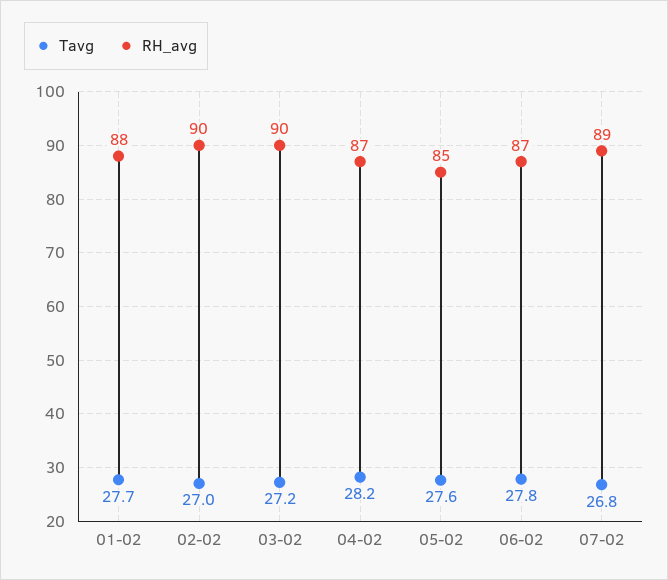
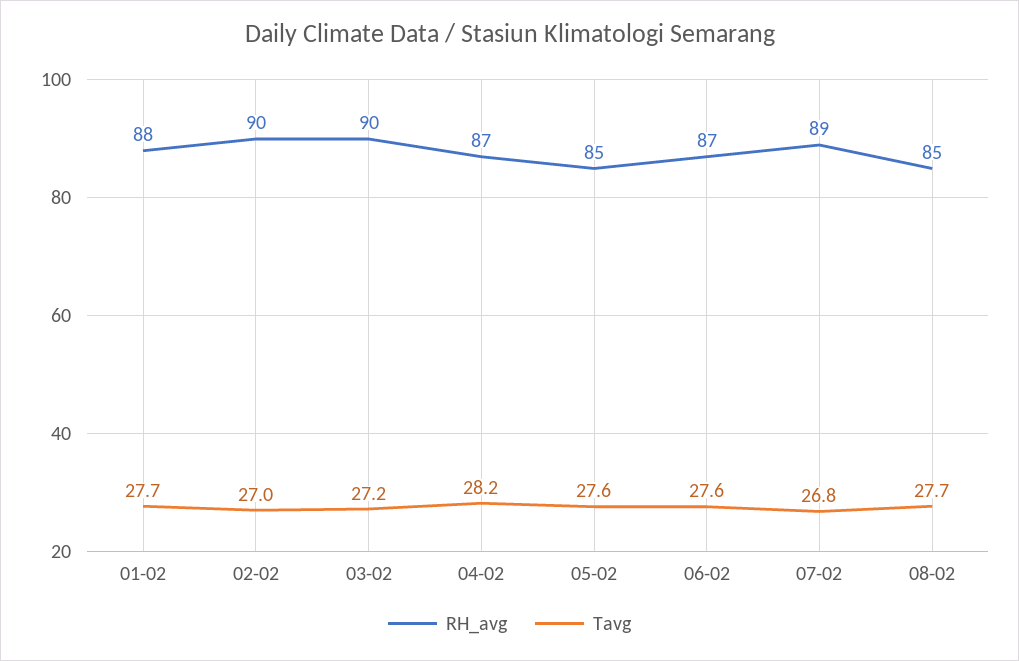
Tavg, 06-02: 27.8 -> 27.6
RH_avg, 08-02: none -> 85
Tavg, 08-02: none -> 27.7

